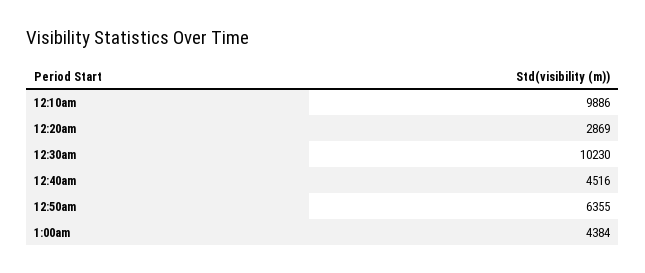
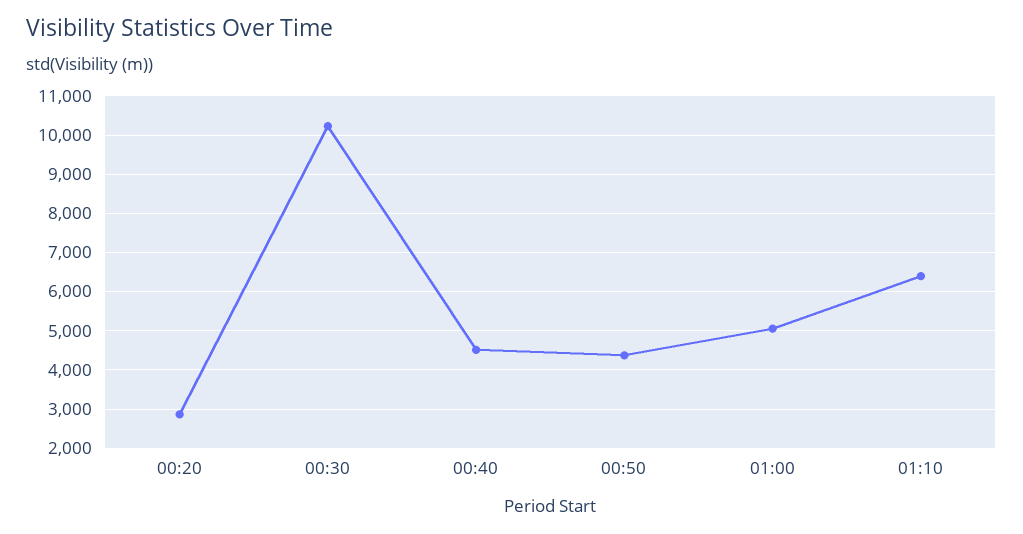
12:10am: 9886 -> none
12:50am: 6355 -> 4400
1:00am: 4384 -> 5000
01:10: none -> 6400

